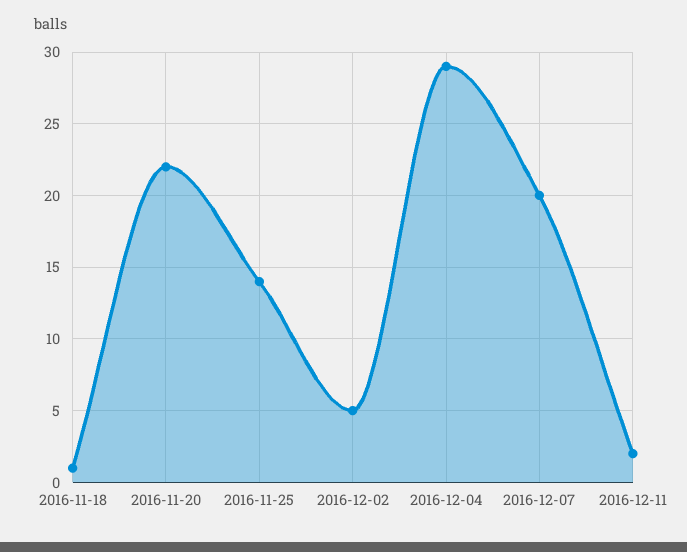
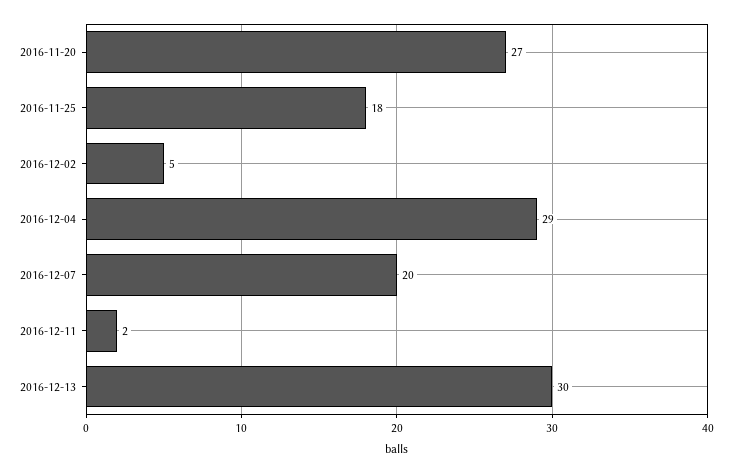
2016-11-18: 1 -> none
2016-11-20: 22 -> 27
2016-11-25: 14 -> 18
2016-12-13: none -> 30

